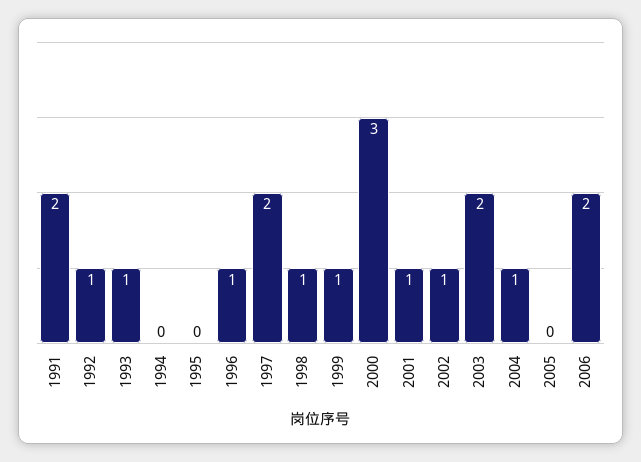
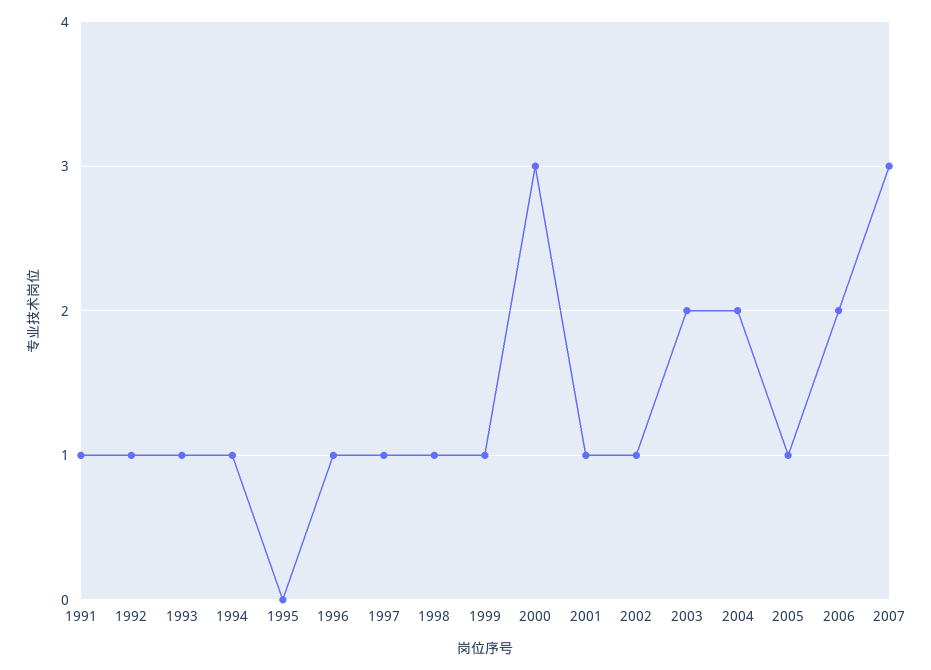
1991: 2 -> 1
1994: 0 -> 1
1997: 2 -> 1
2004: 1 -> 2
2005: 0 -> 1
2007: none -> 3

